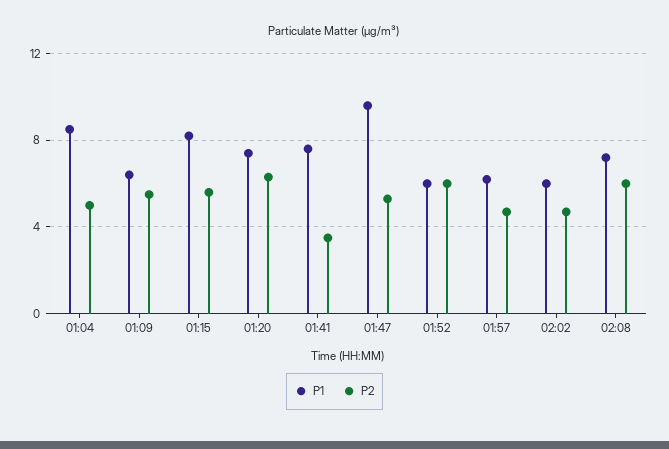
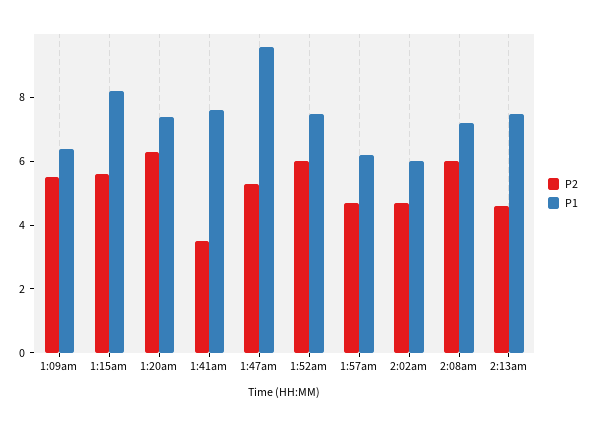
P1, 01:04: 8.5 -> none
P2, 01:04: 5 -> none
P1, 01:52: 6 -> 7.5
P2, 2:13am: none -> 4.5
P1, 2:13am: none -> 7.5

